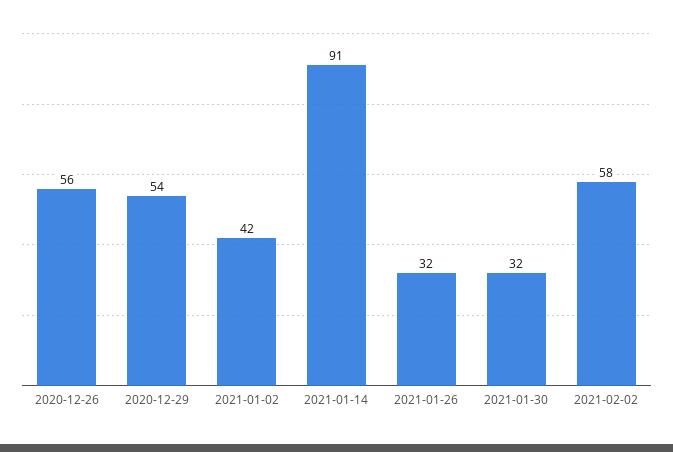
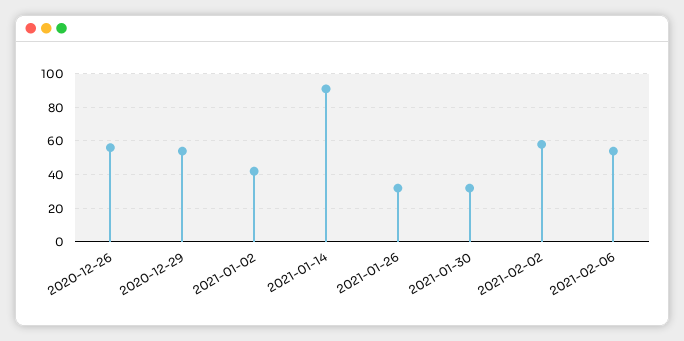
2021-02-06: none -> 55

